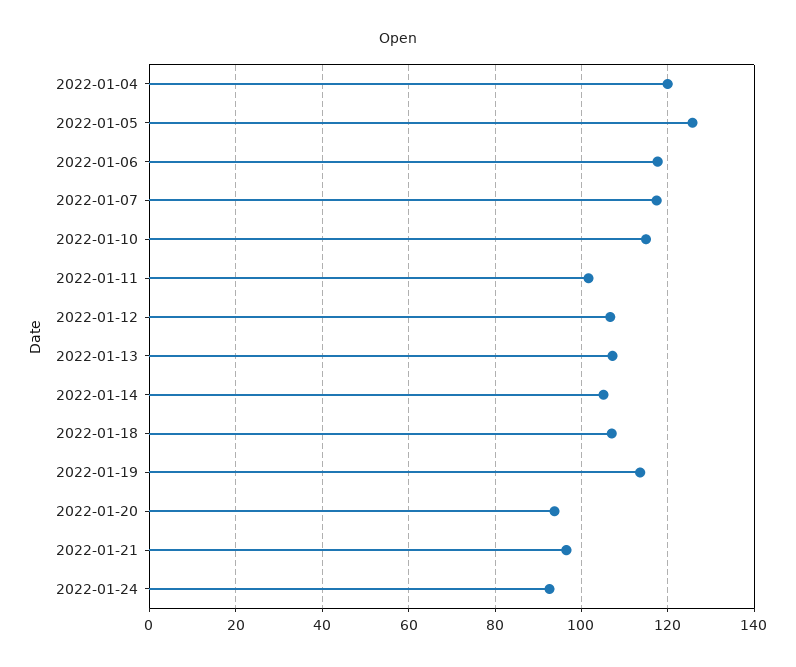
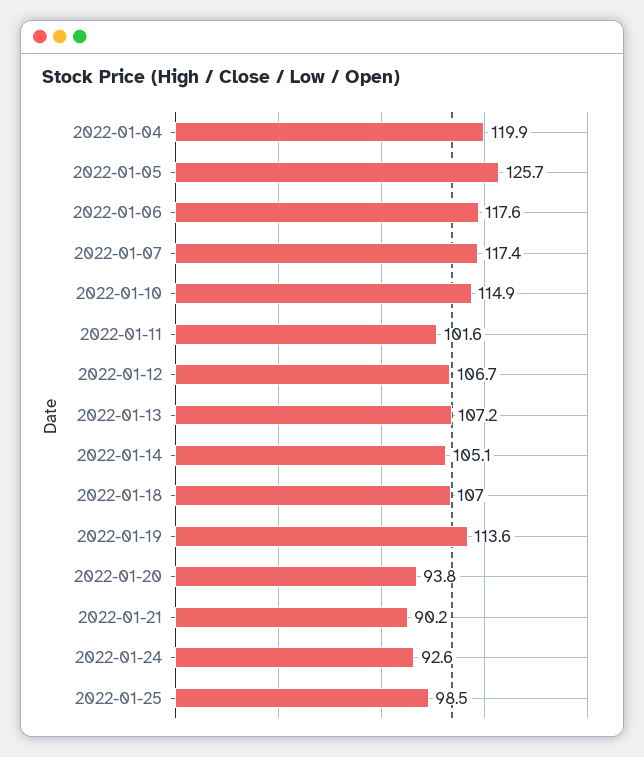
2022-01-21: 96 -> 90.2
2022-01-25: none -> 98.5

